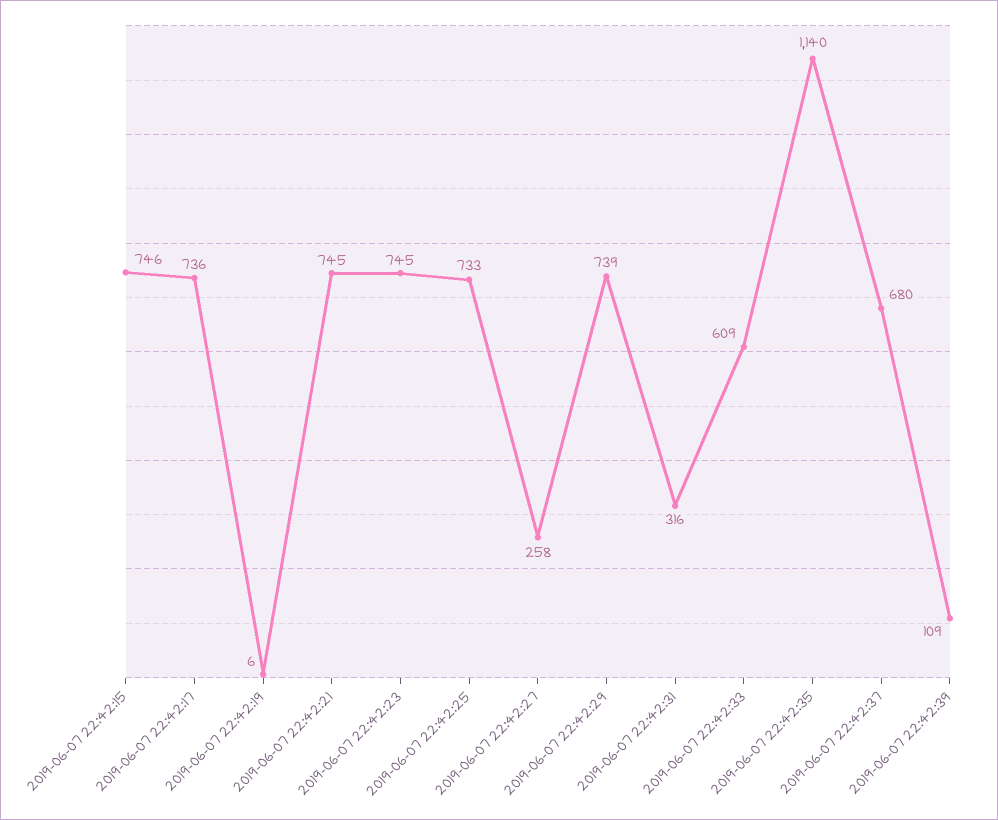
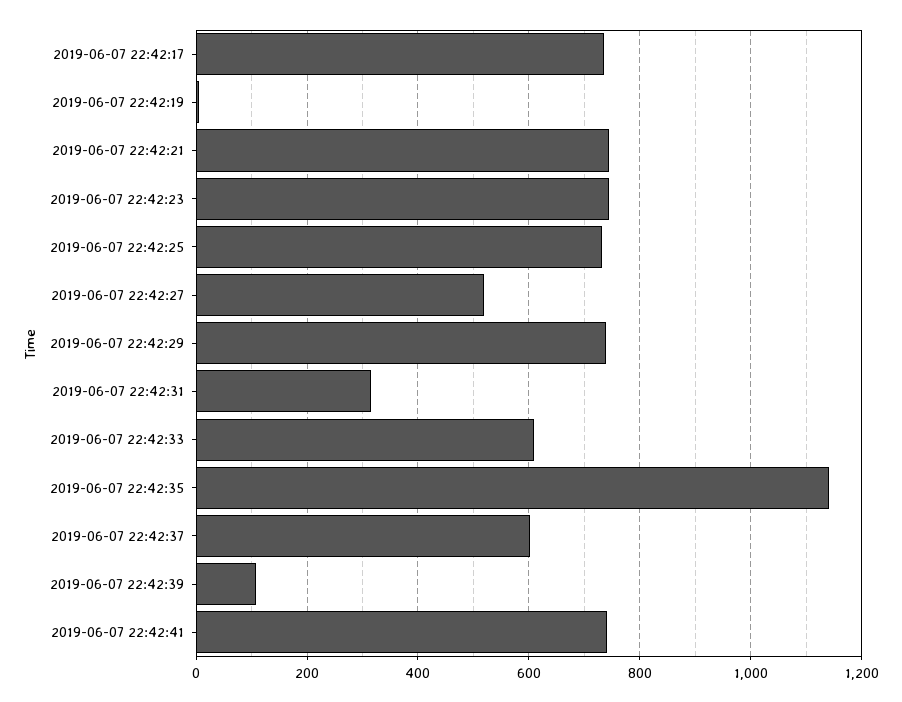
2019-06-07 22:42:15: 746 -> none
2019-06-07 22:42:27: 258 -> 520
2019-06-07 22:42:37: 680 -> 600
2019-06-07 22:42:41: none -> 740

